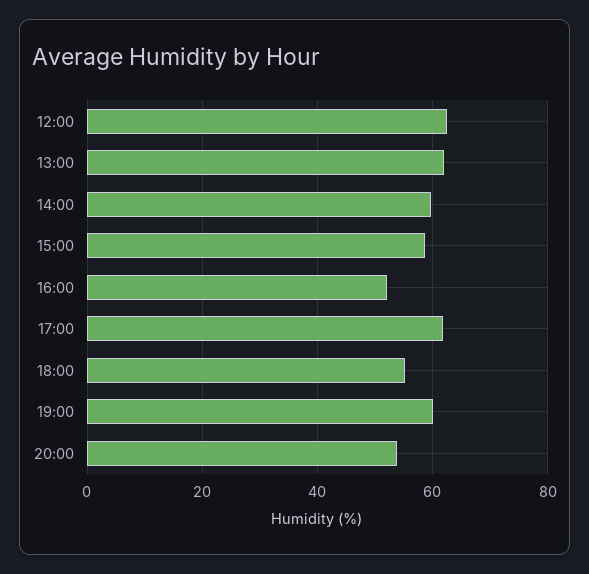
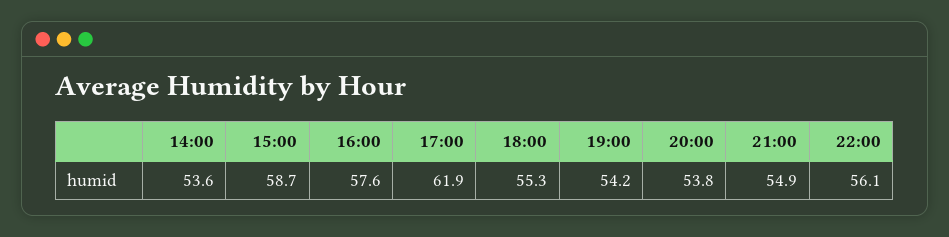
12:00: 62 -> none
13:00: 62 -> none
14:00: 60 -> 53.6
16:00: 52 -> 57.6
19:00: 60 -> 54.2
21:00: none -> 54.9
22:00: none -> 56.1

